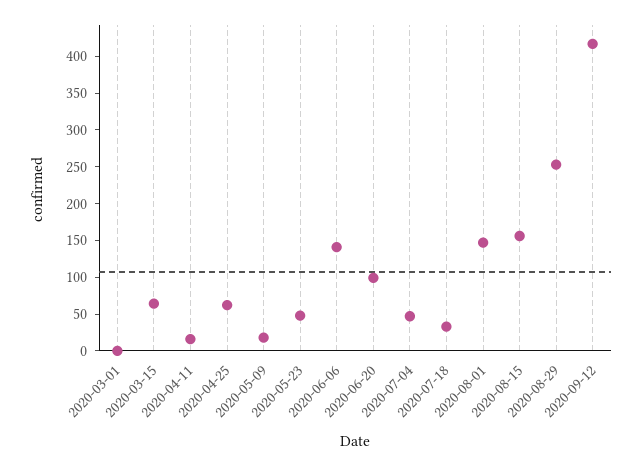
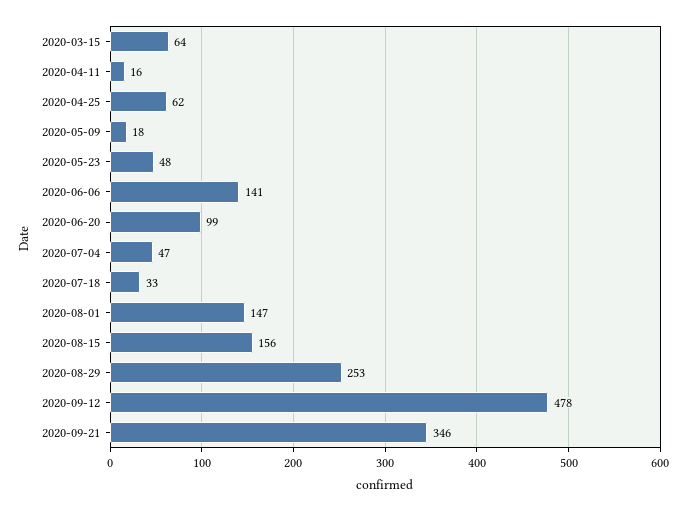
2020-03-01: 0 -> none
2020-09-12: 425 -> 478
2020-09-21: none -> 346

